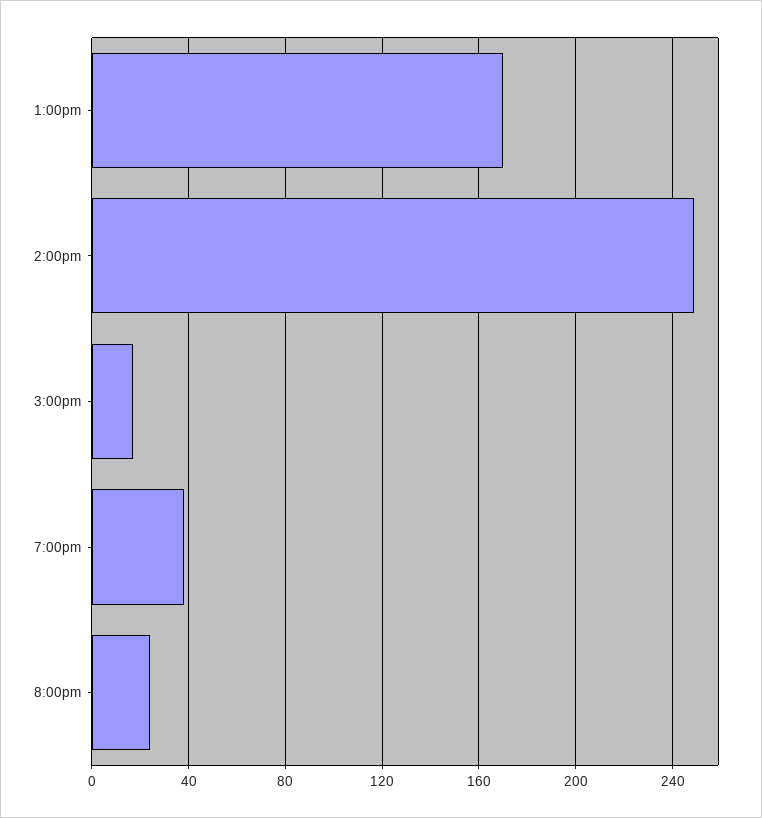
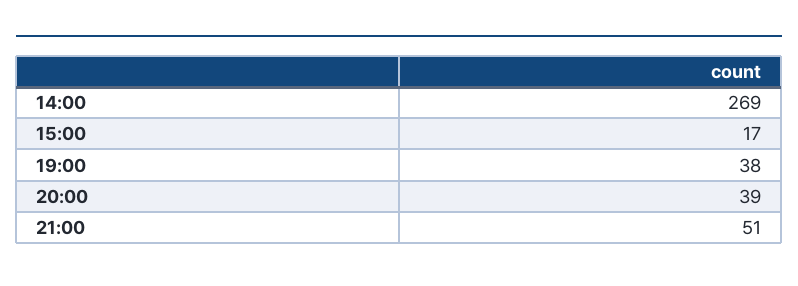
1:00pm: 170 -> none
2:00pm: 250 -> 269
8:00pm: 25 -> 39
21:00: none -> 51

